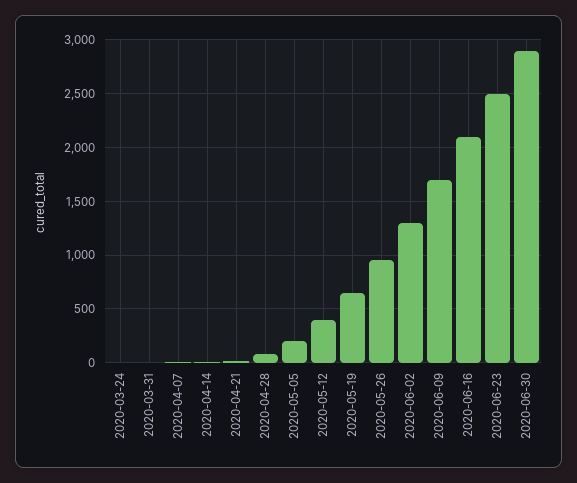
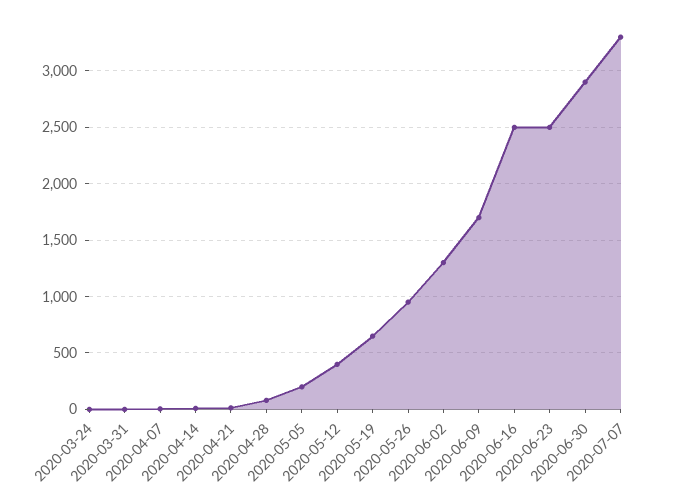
2020-06-16: 2100 -> 2500
2020-07-07: none -> 3300

